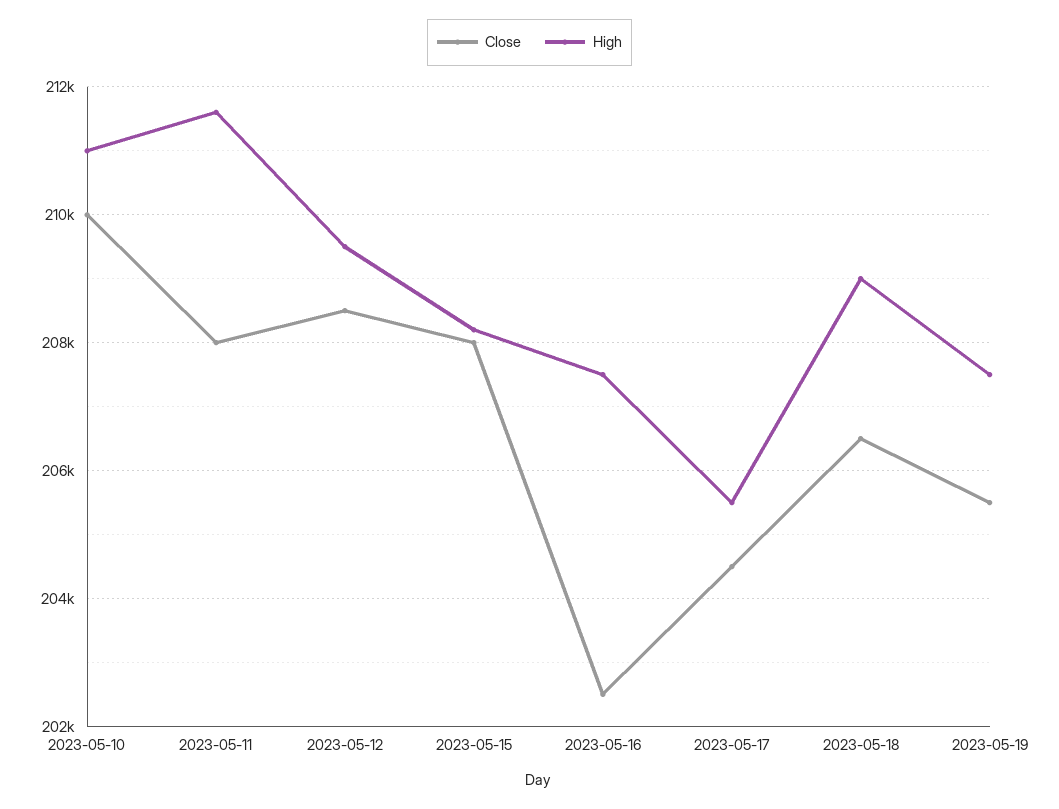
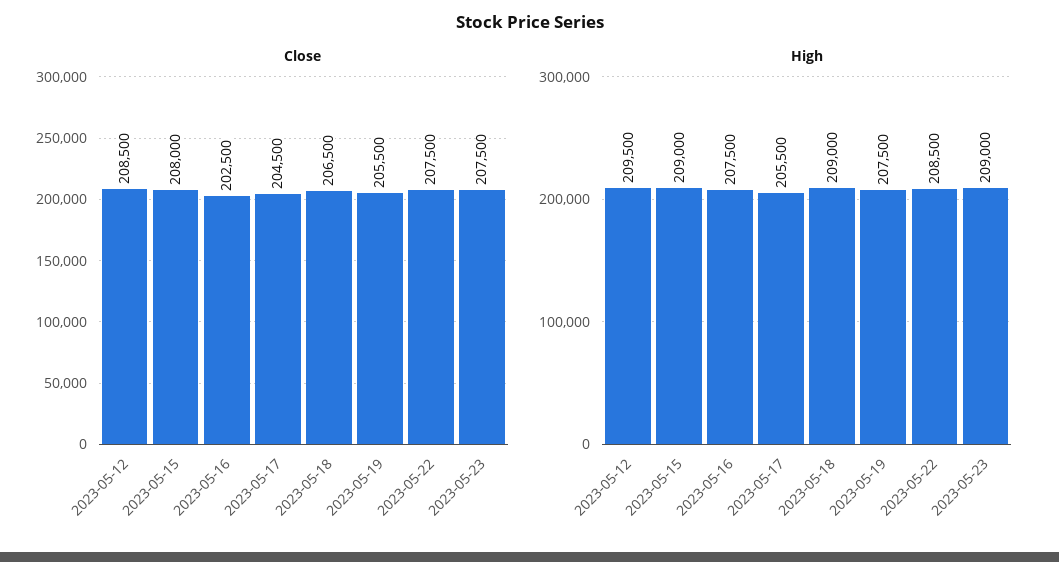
Close, 2023-05-10: 210000 -> none
High, 2023-05-10: 211000 -> none
Close, 2023-05-11: 208000 -> none
High, 2023-05-11: 211600 -> none
High, 2023-05-15: 208200 -> 209000
Close, 2023-05-22: none -> 207500
Close, 2023-05-23: none -> 207500
High, 2023-05-22: none -> 208500
High, 2023-05-23: none -> 209000

